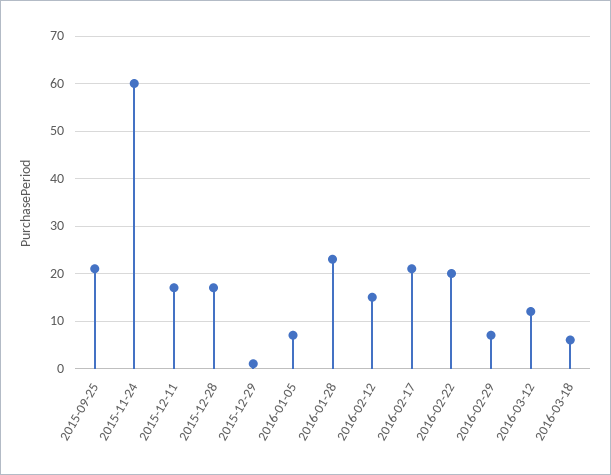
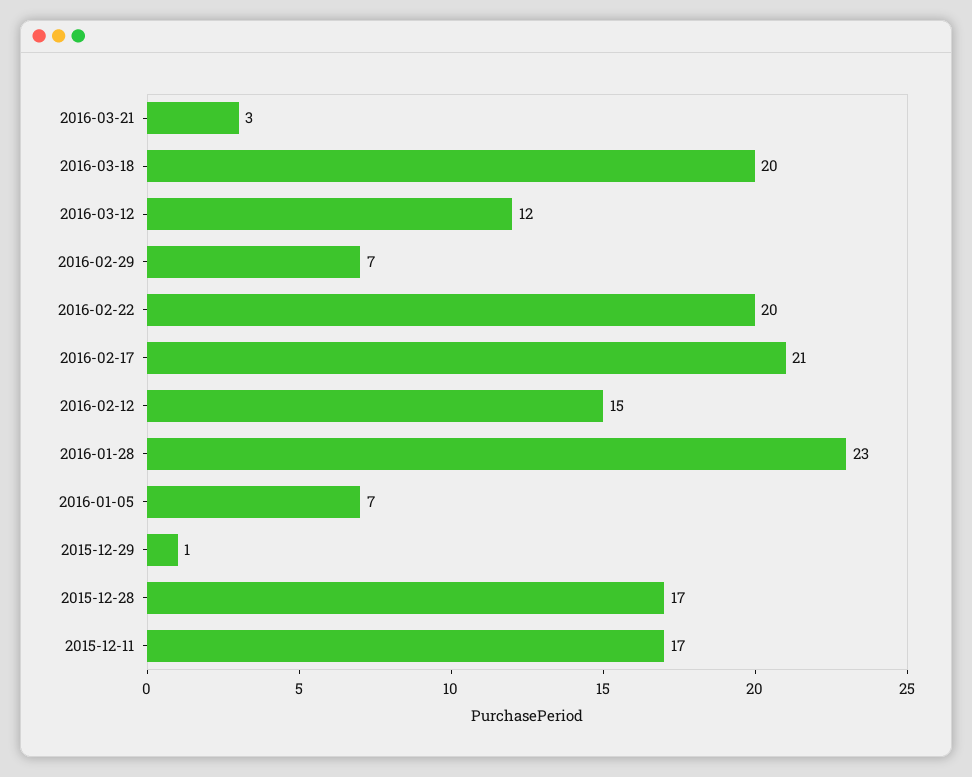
2015-09-25: 20 -> none
2015-11-24: 60 -> none
2016-03-18: 5 -> 20
2016-03-21: none -> 3

